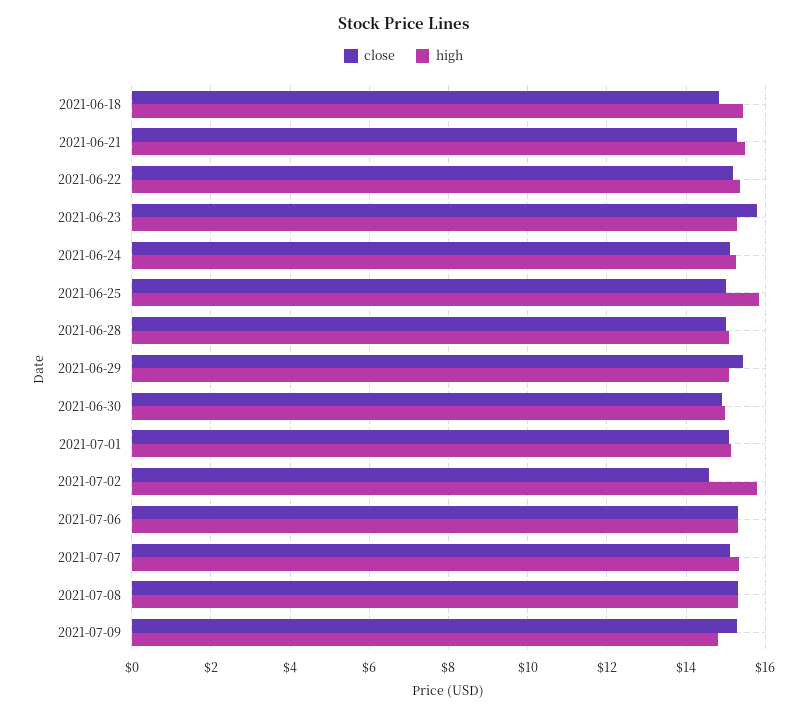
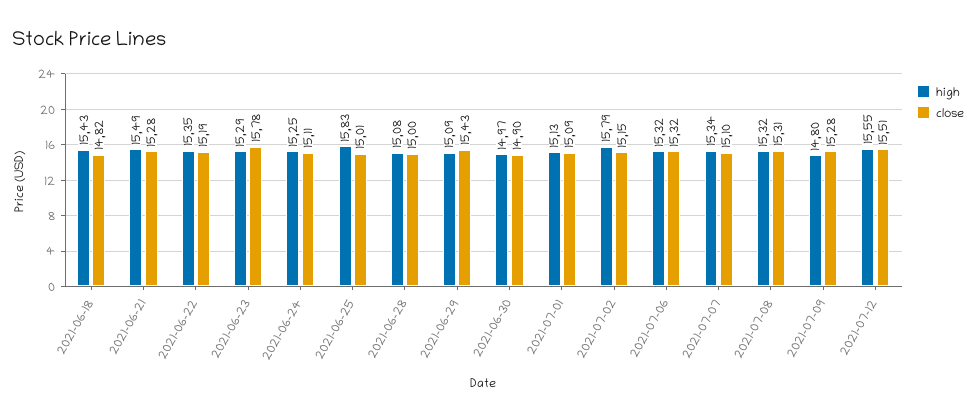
close, 2021-07-02: 14.6 -> 15.15
high, 2021-07-12: none -> 15.55
close, 2021-07-12: none -> 15.51

